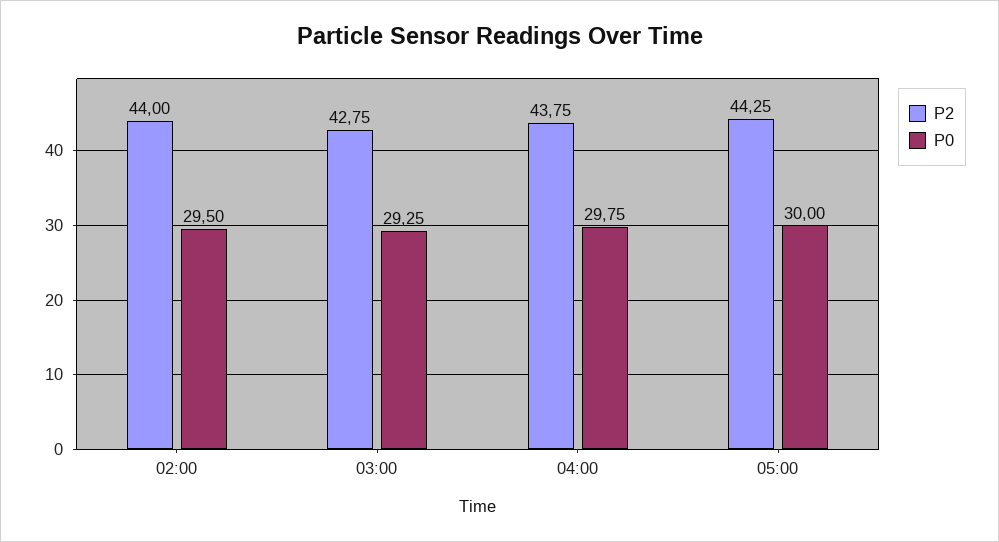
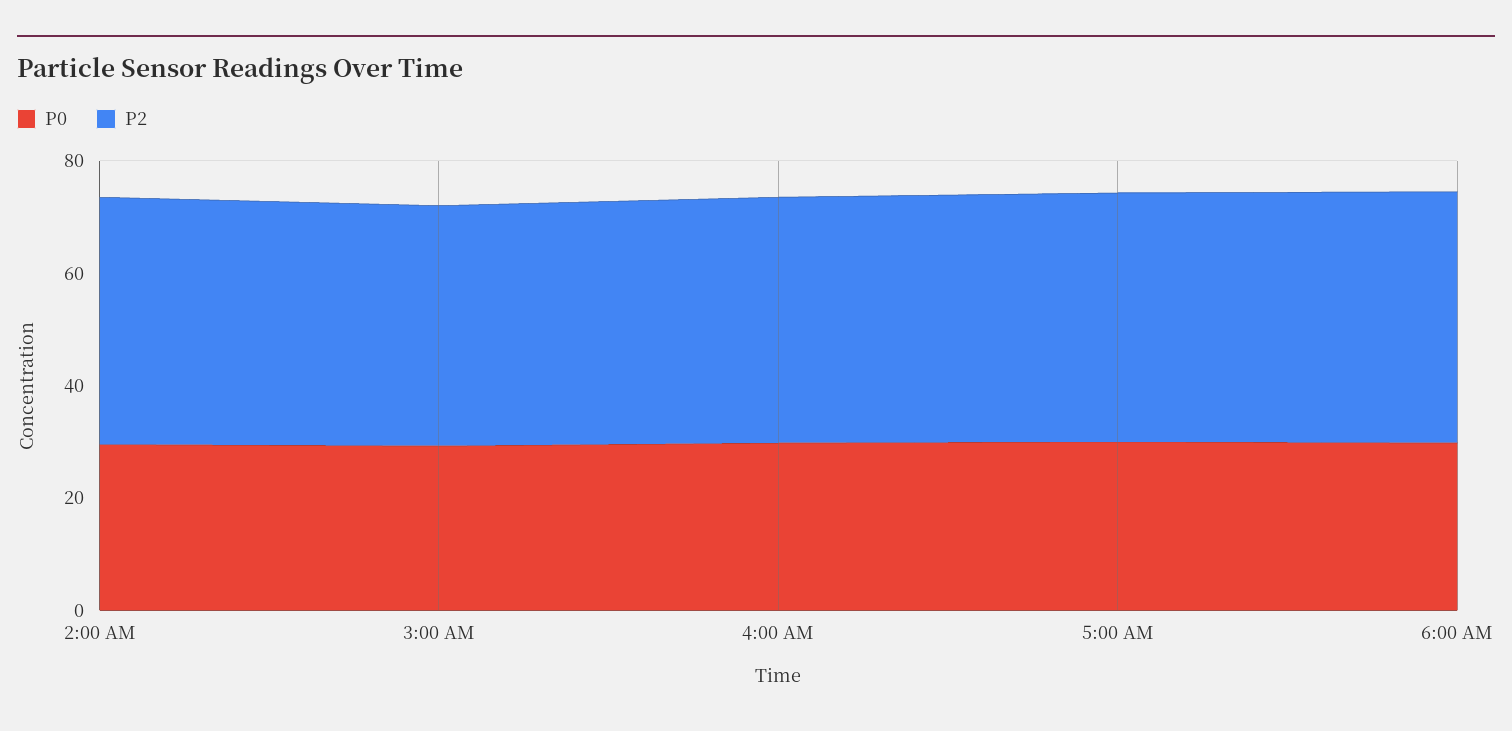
P0, 6:00 AM: none -> 30
P2, 6:00 AM: none -> 45

